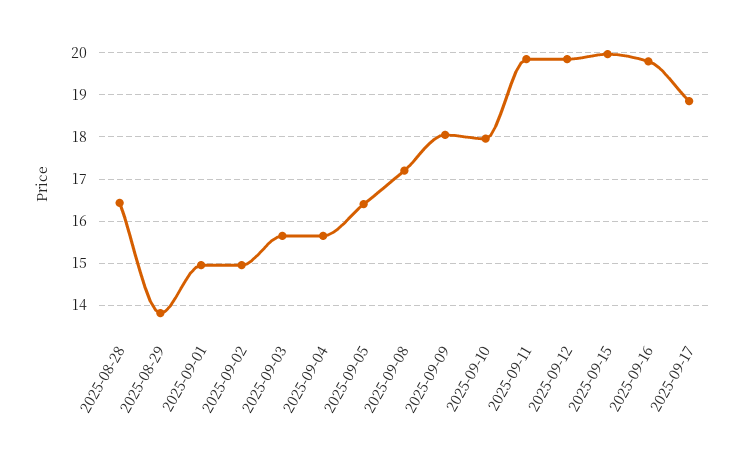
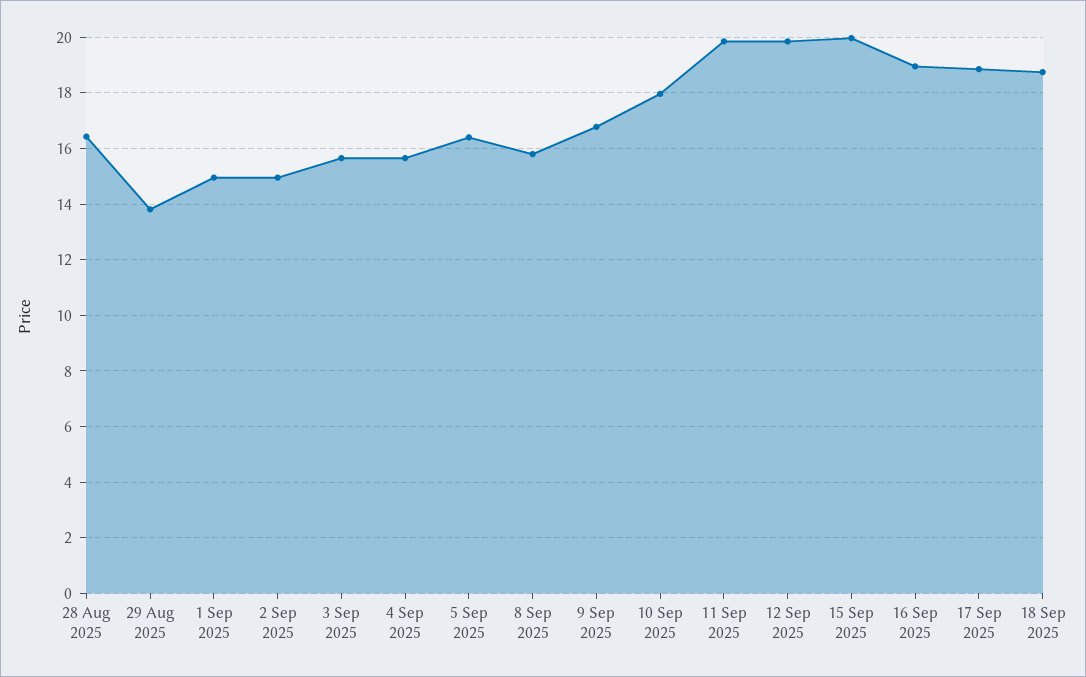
2025-09-08: 17.2 -> 15.75
2025-09-09: 18 -> 16.75
2025-09-16: 19.8 -> 19
18 Sep 2025: none -> 18.75

